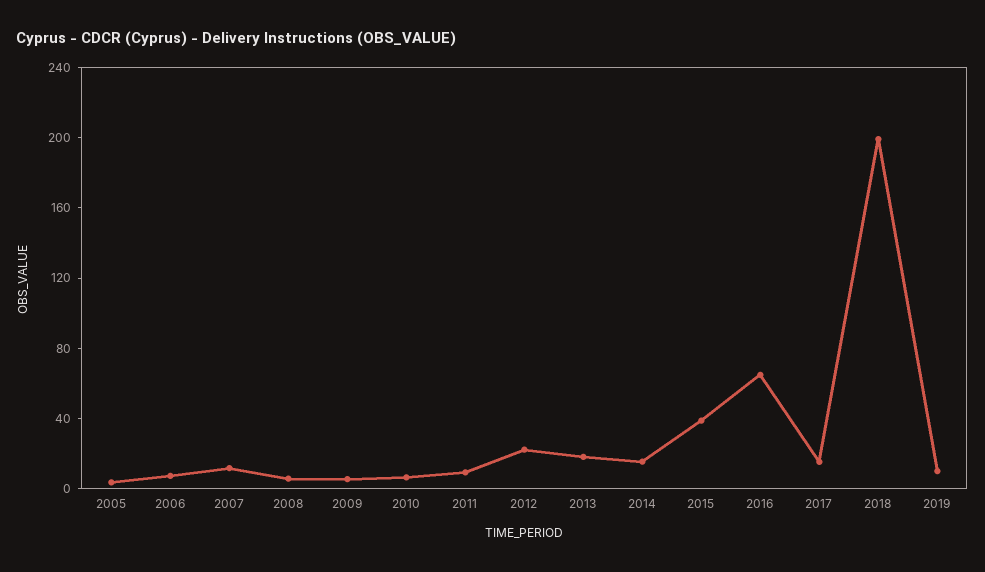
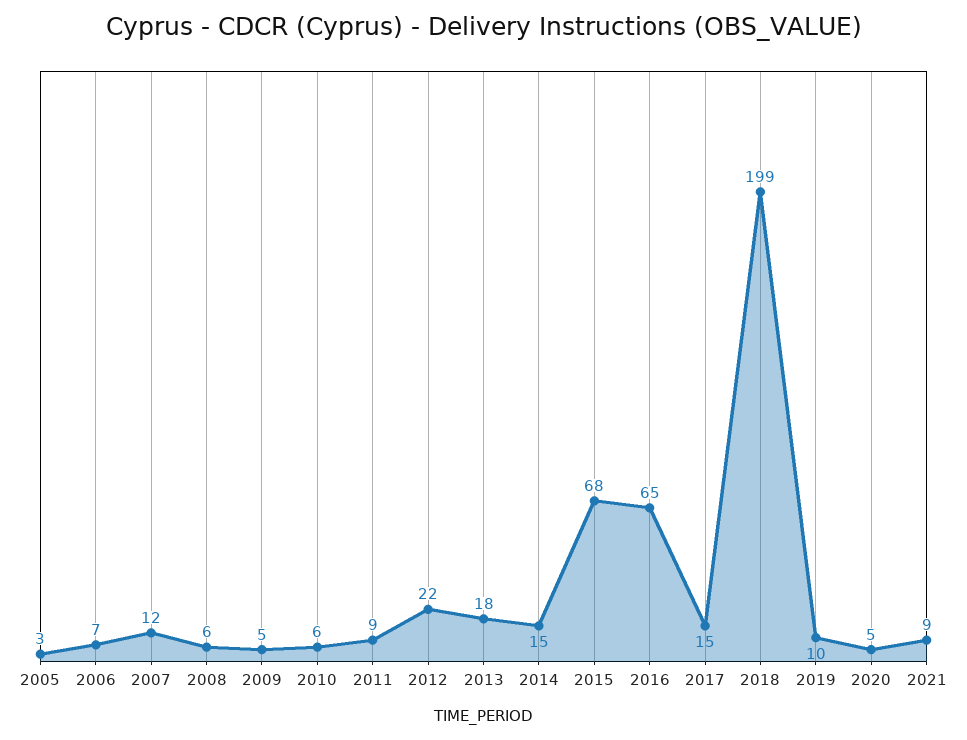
2015: 40 -> 68
2020: none -> 5
2021: none -> 9

